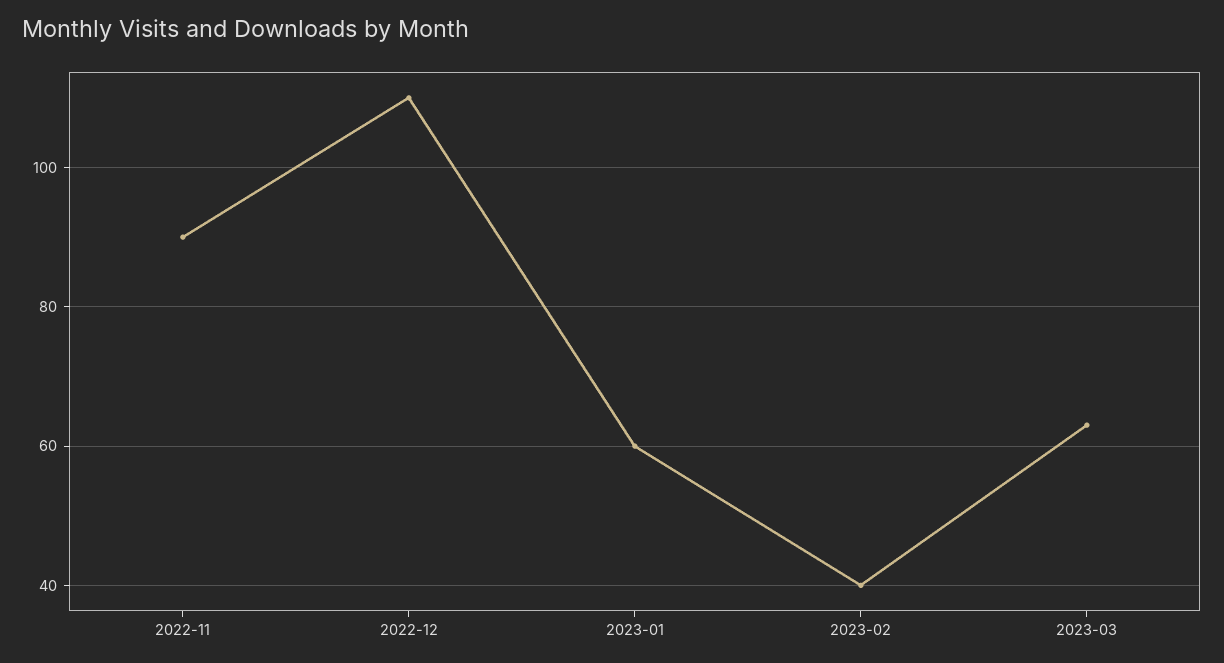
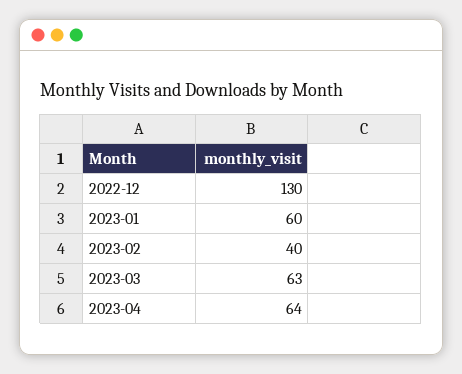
2022-11: 90 -> none
2022-12: 110 -> 130
2023-04: none -> 64

